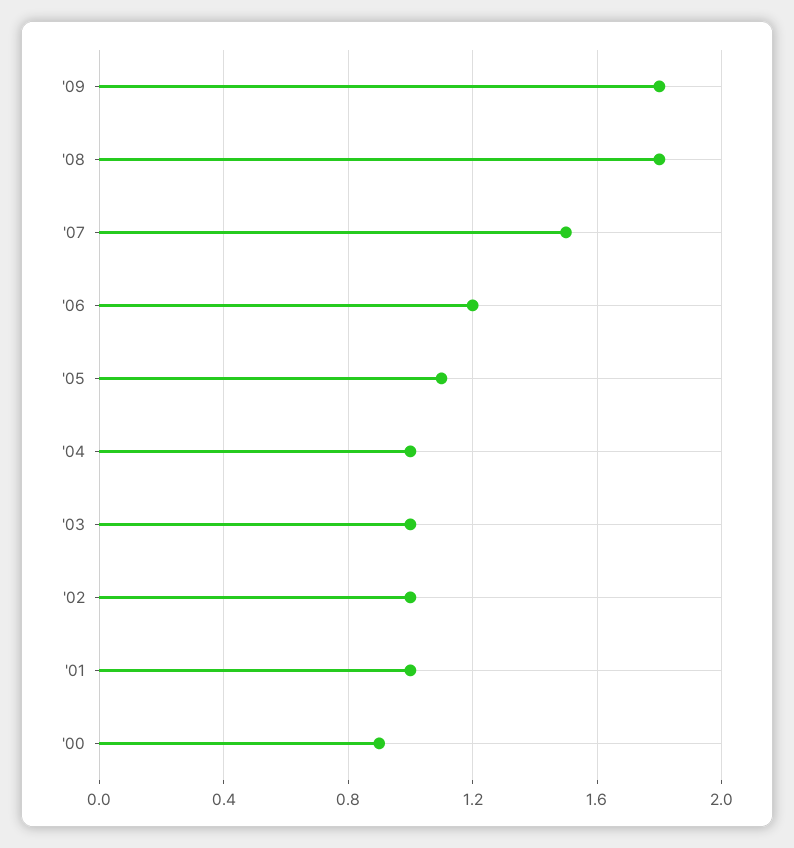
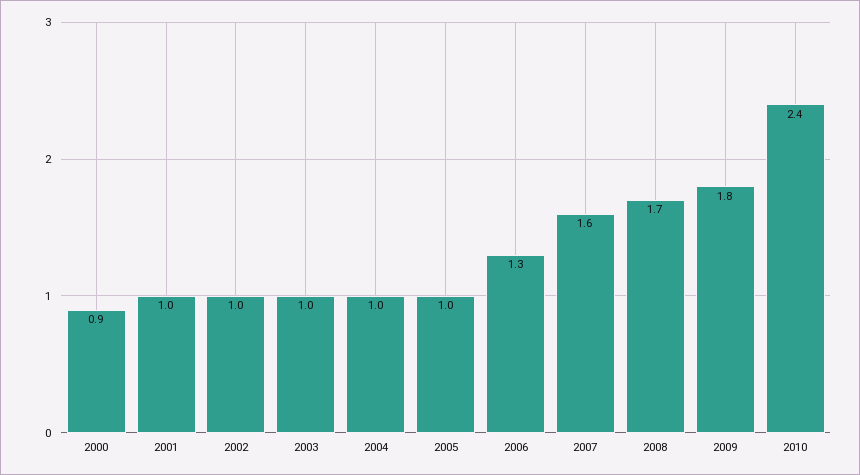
'08: 1.8 -> 1.7
'07: 1.5 -> 1.6
'06: 1.2 -> 1.3
'05: 1.1 -> 1
2010: none -> 2.4

